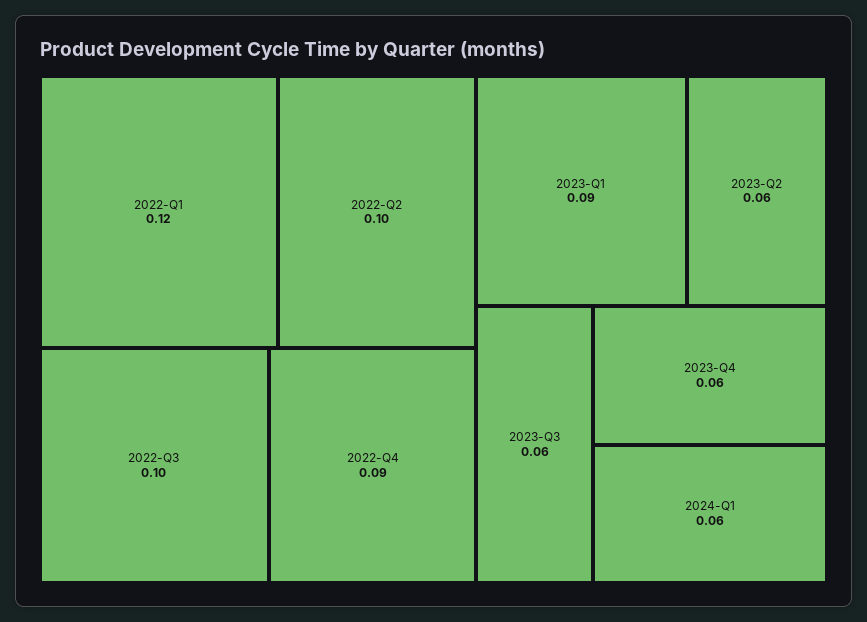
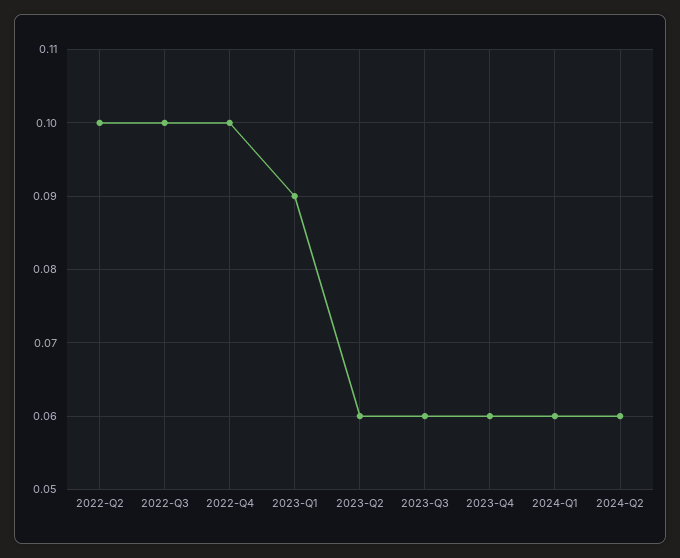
2022-Q1: 0.12 -> none
2022-Q4: 0.09 -> 0.1
2024-Q2: none -> 0.06

